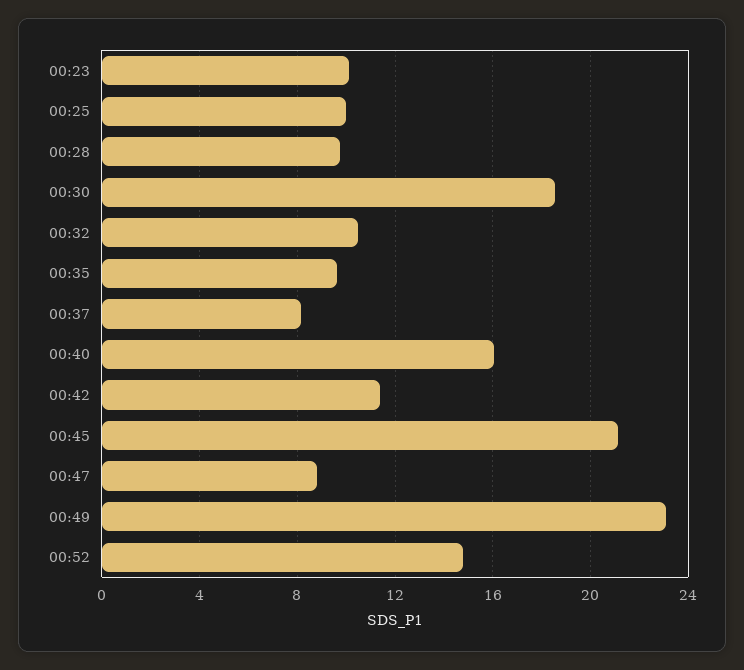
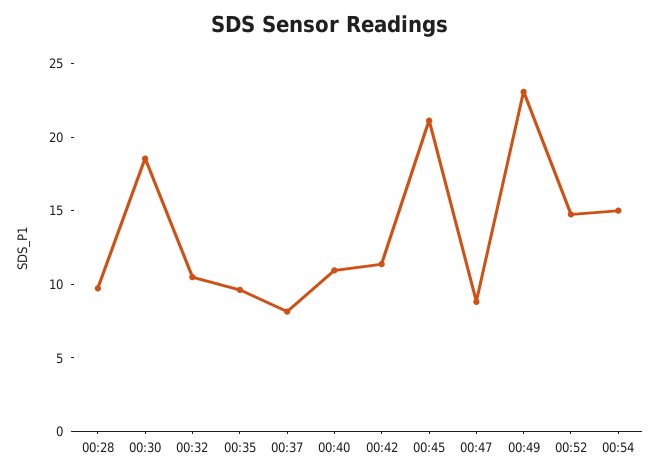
00:23: 10 -> none
00:25: 10 -> none
00:40: 16 -> 11
00:54: none -> 15

